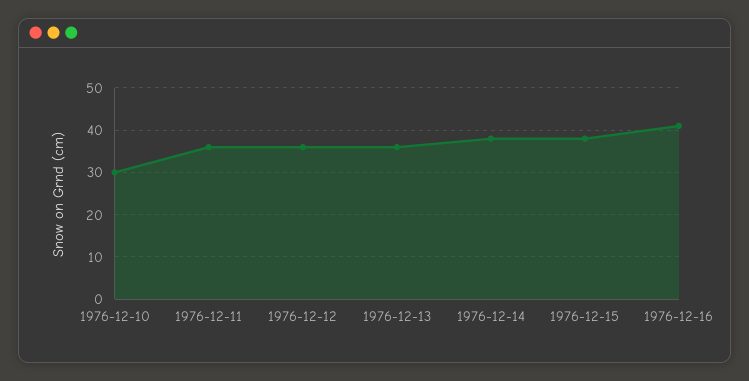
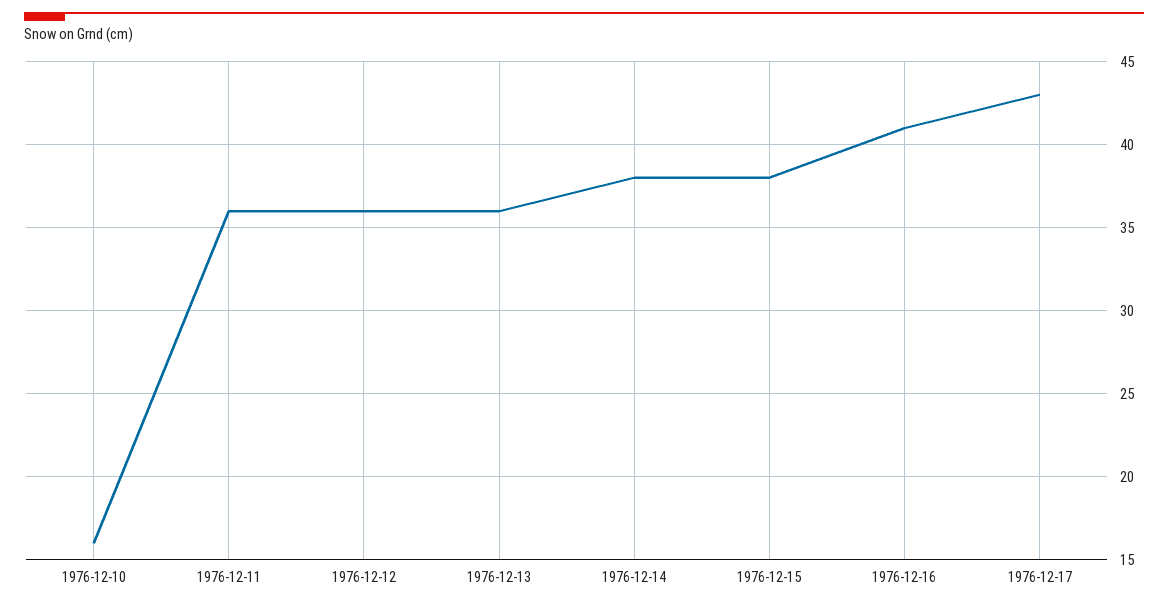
1976-12-10: 30 -> 16
1976-12-17: none -> 43

